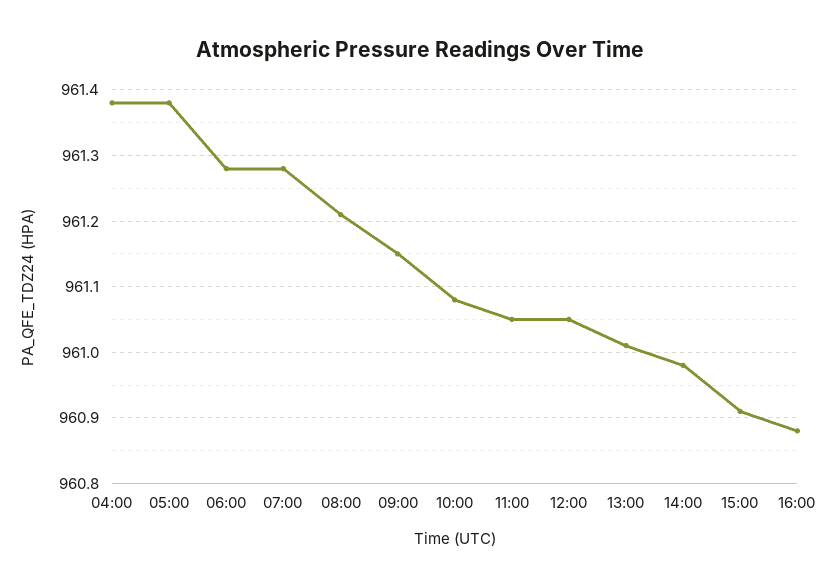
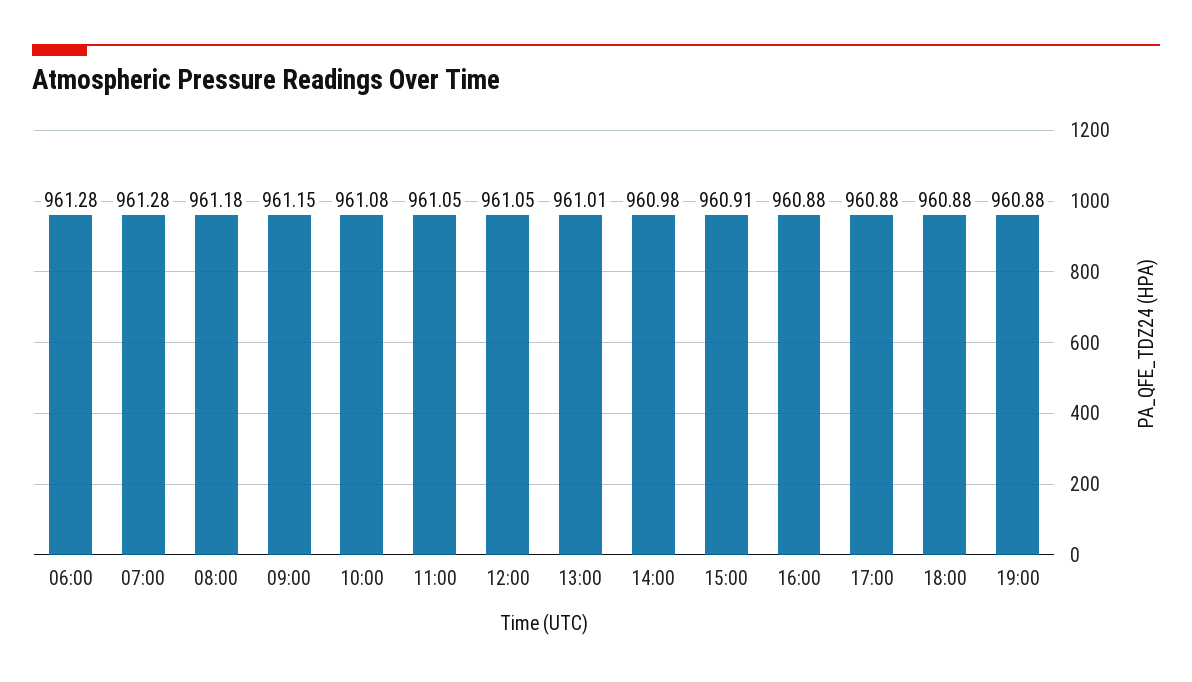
04:00: 961.38 -> none
05:00: 961.38 -> none
08:00: 961.21 -> 961.18
17:00: none -> 960.88
18:00: none -> 960.88
19:00: none -> 960.88

